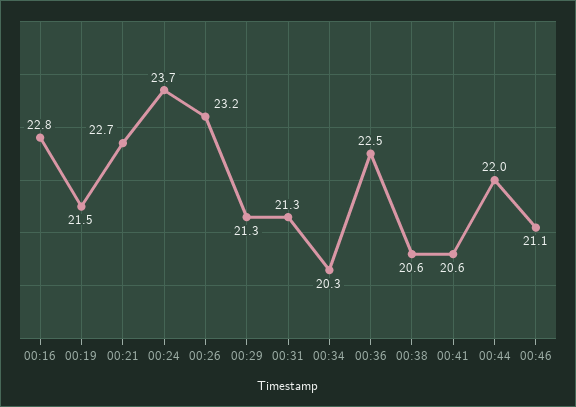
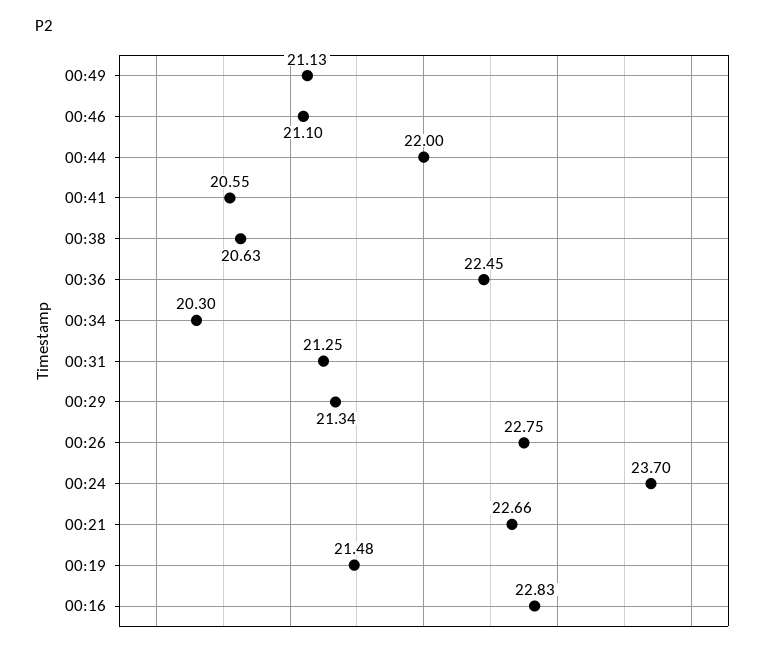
00:26: 23.2 -> 22.75
00:49: none -> 21.13

